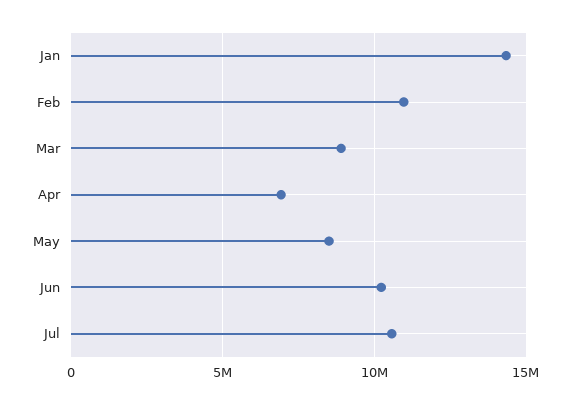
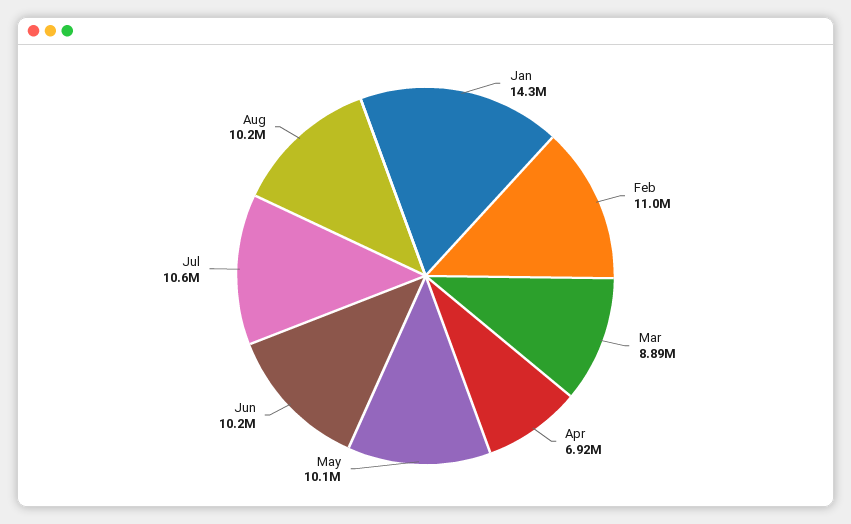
May: 8500000 -> 10100000
Aug: none -> 10200000

